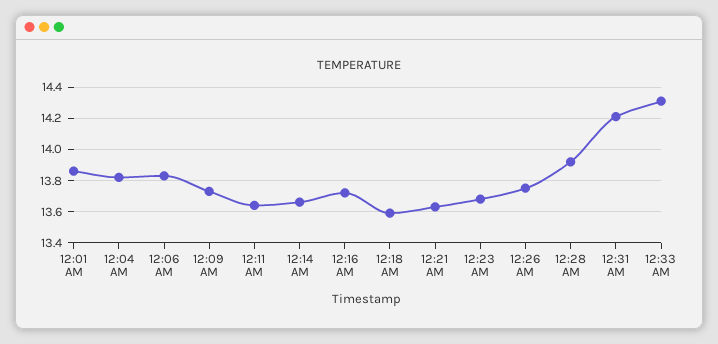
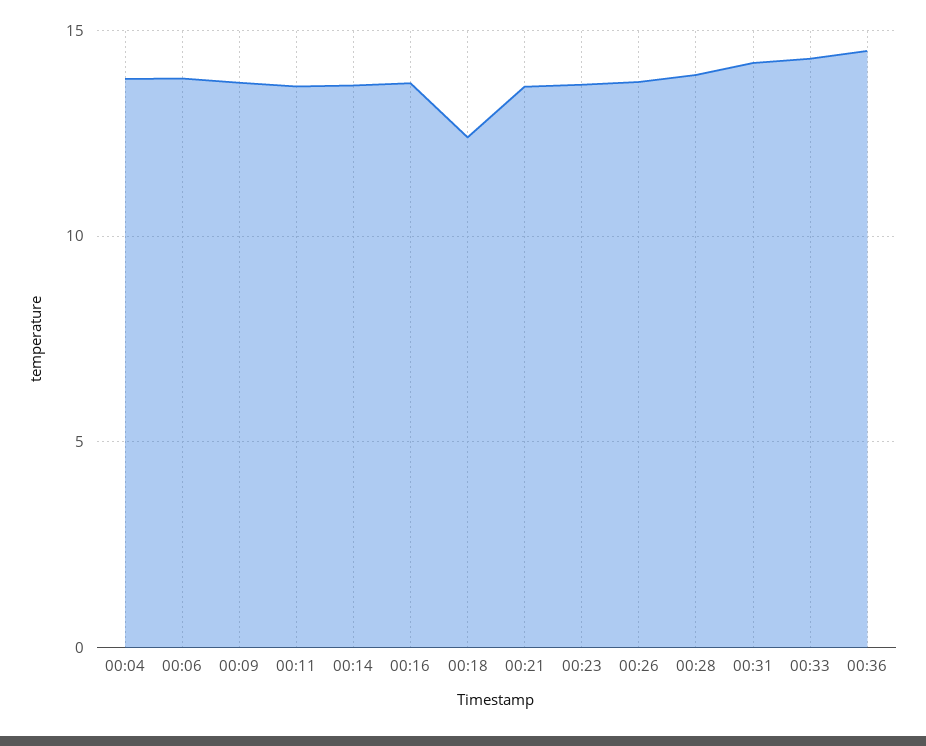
12:01 AM: 13.85 -> none
12:18 AM: 13.6 -> 12.5
00:36: none -> 14.5

